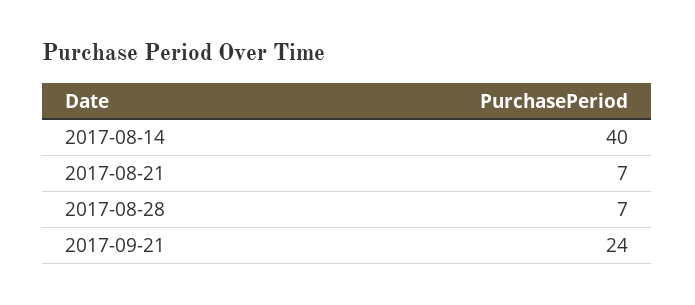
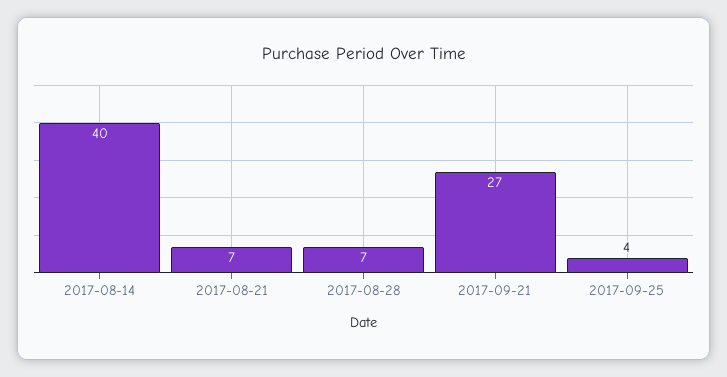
2017-09-21: 24 -> 27
2017-09-25: none -> 4

